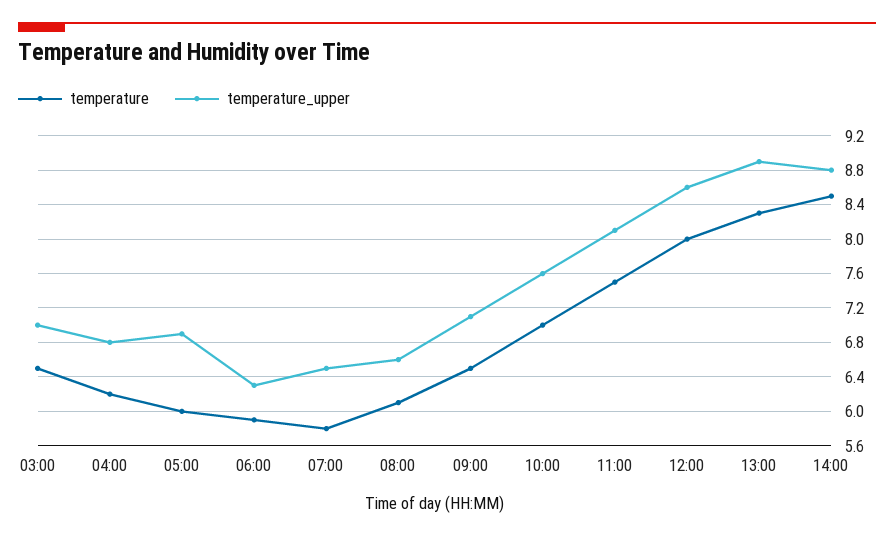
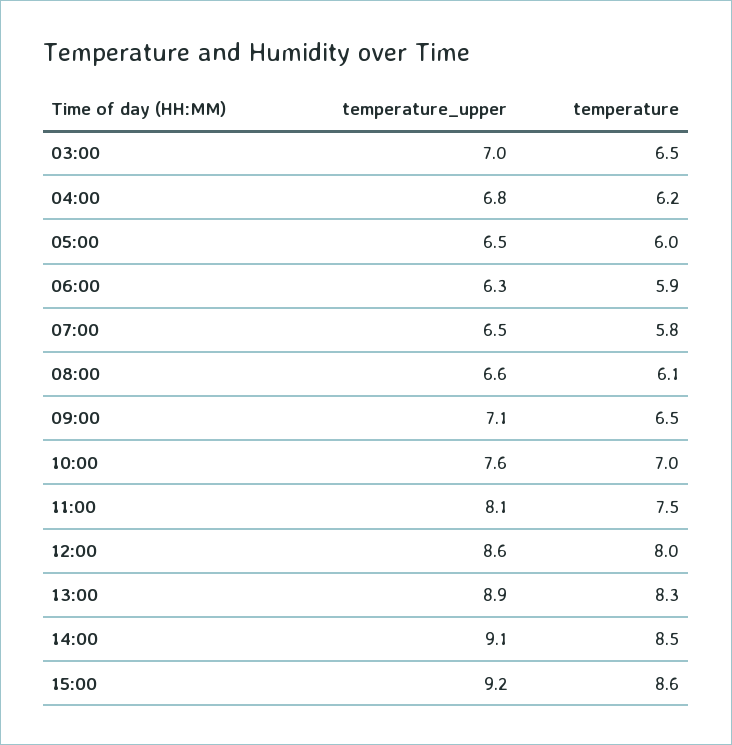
temperature_upper, 05:00: 6.9 -> 6.5
temperature_upper, 14:00: 8.8 -> 9.1
temperature_upper, 15:00: none -> 9.2
temperature, 15:00: none -> 8.6

